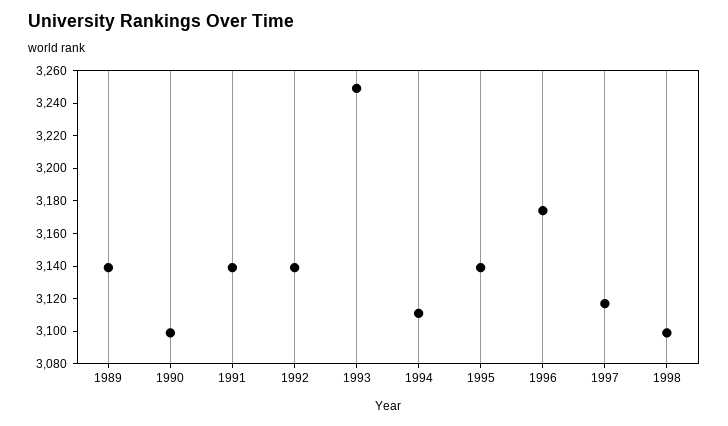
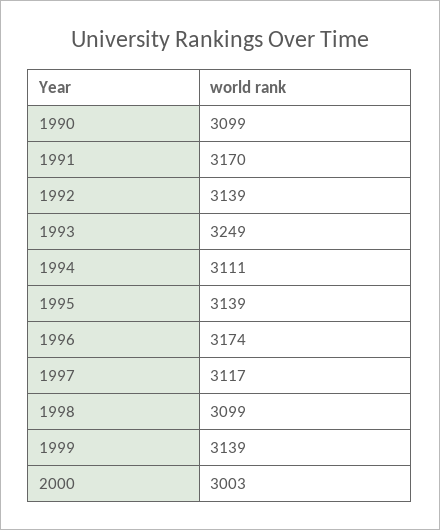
1989: 3140 -> none
1991: 3140 -> 3170
1999: none -> 3139
2000: none -> 3003

